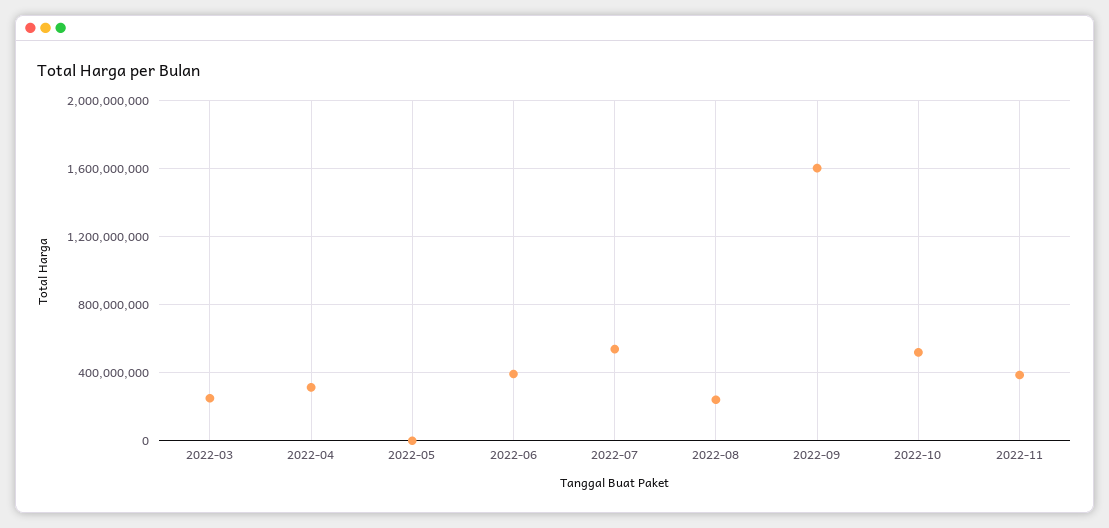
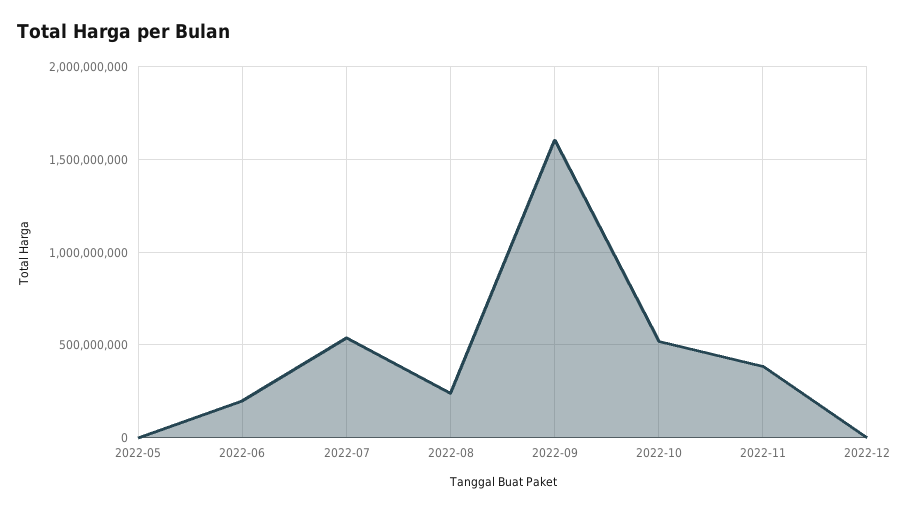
2022-03: 250000000 -> none
2022-04: 300000000 -> none
2022-06: 400000000 -> 200000000
2022-12: none -> 0

